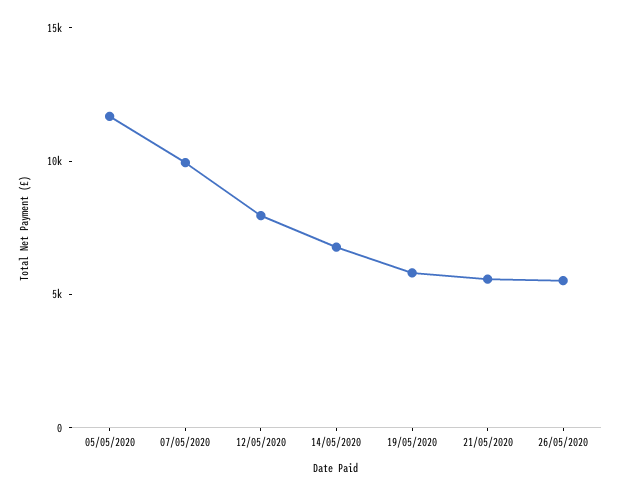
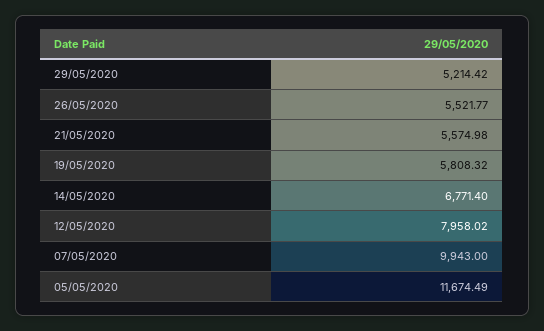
29/05/2020: none -> 5214.42

